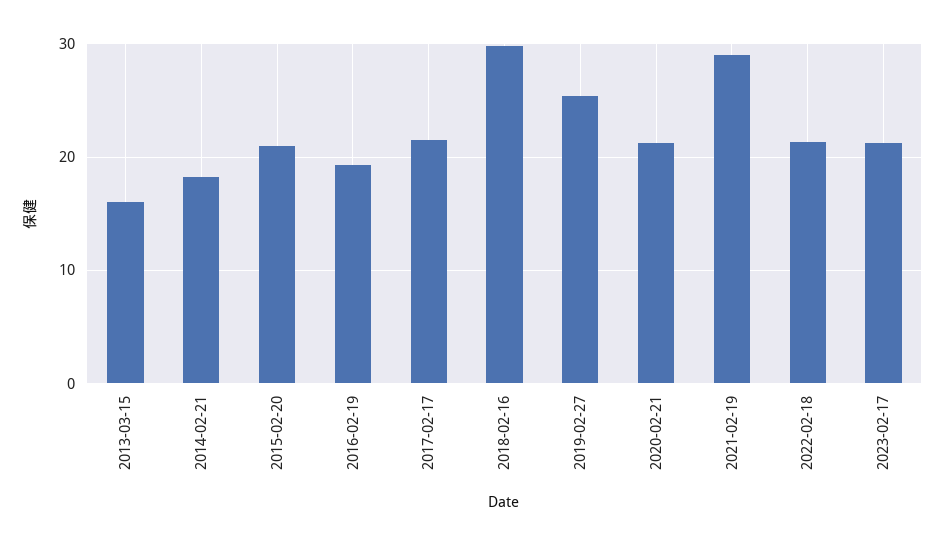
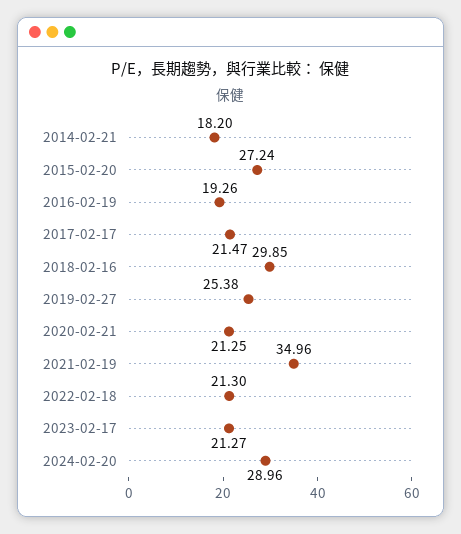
2013-03-15: 16 -> none
2015-02-20: 21 -> 27.24
2021-02-19: 29 -> 34.96
2024-02-20: none -> 28.96

